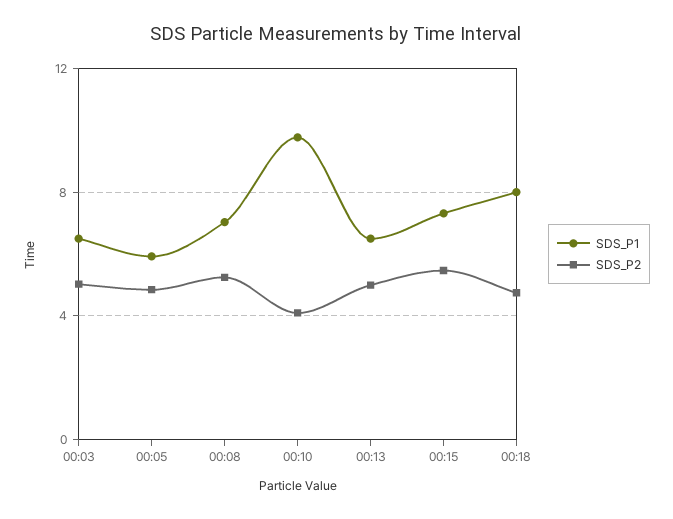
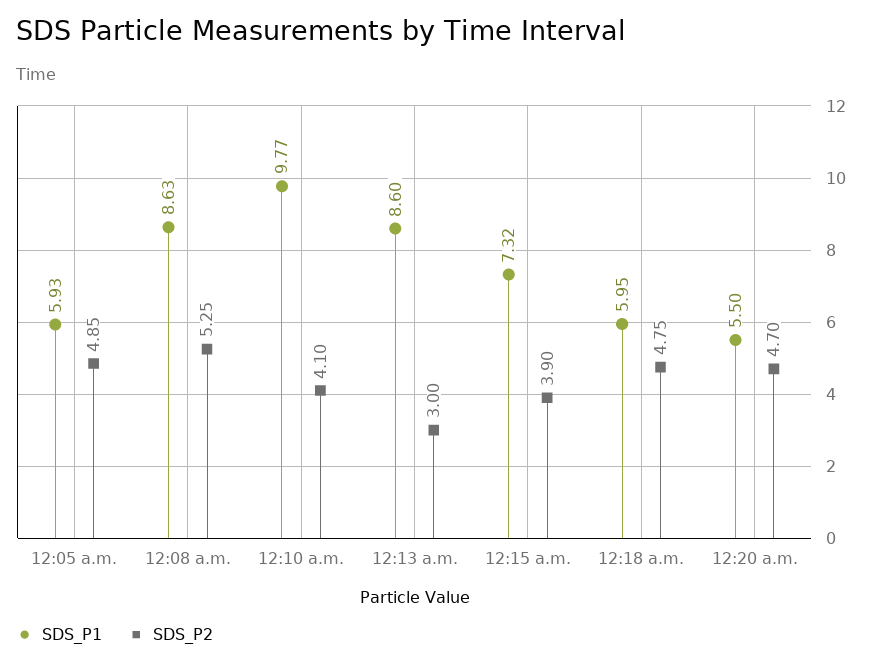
SDS_P1, 00:03: 6.5 -> none
SDS_P2, 00:03: 5 -> none
SDS_P1, 00:08: 7 -> 8.63
SDS_P1, 00:13: 6.5 -> 8.6
SDS_P2, 00:13: 5 -> 3
SDS_P2, 00:15: 5.5 -> 3.9
SDS_P1, 00:18: 8 -> 5.95
SDS_P1, 12:20 a.m.: none -> 5.5
SDS_P2, 12:20 a.m.: none -> 4.7

